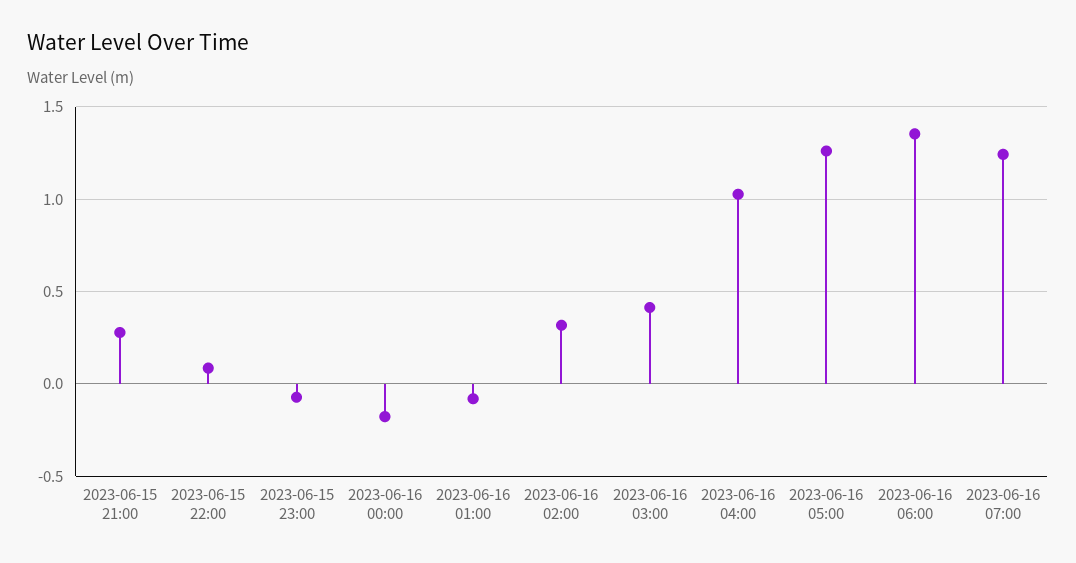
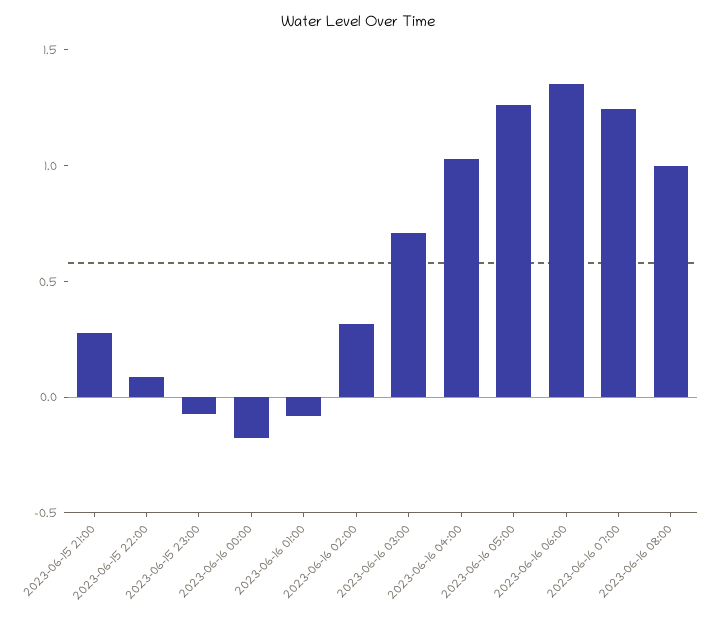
2023-06-16 03:00: 0.4 -> 0.7
2023-06-16 08:00: none -> 1

